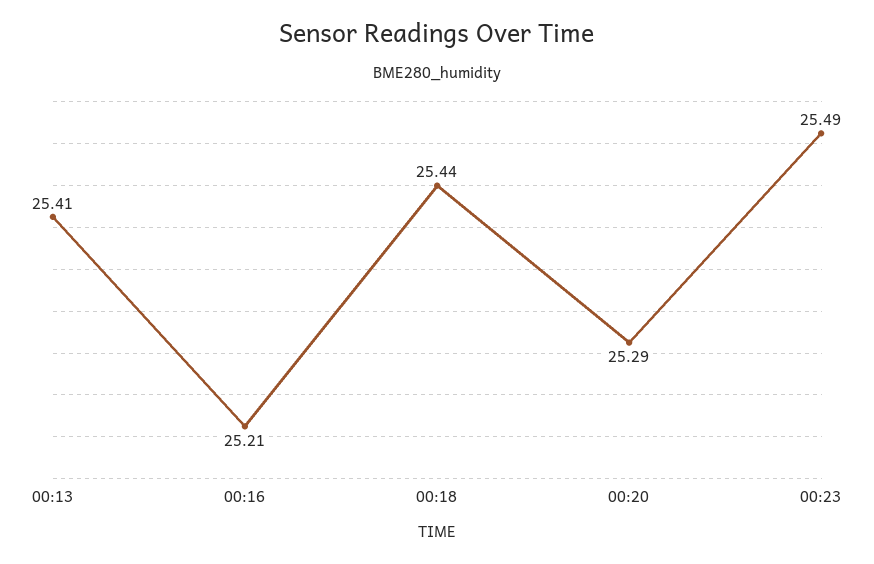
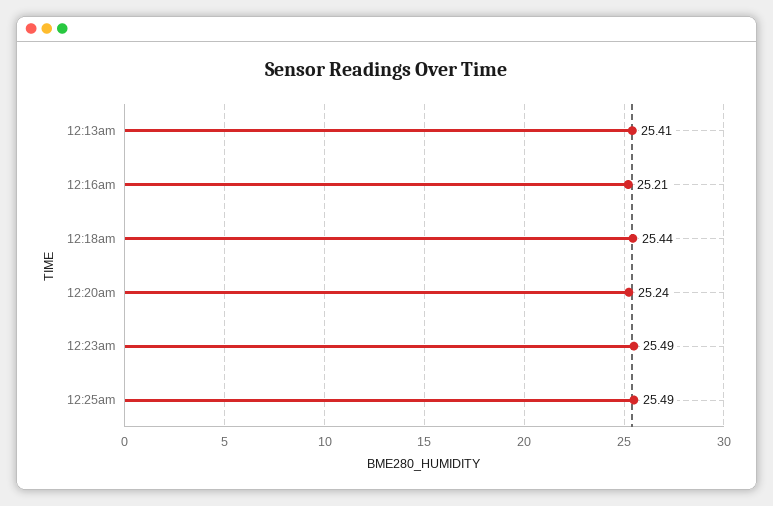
00:20: 25.29 -> 25.24
12:25am: none -> 25.49

